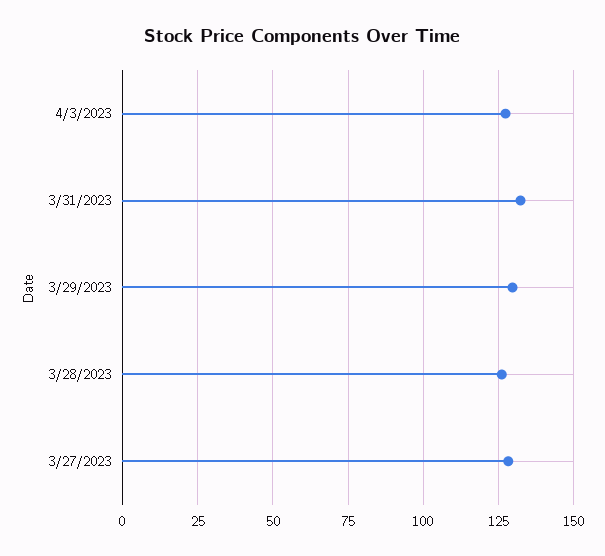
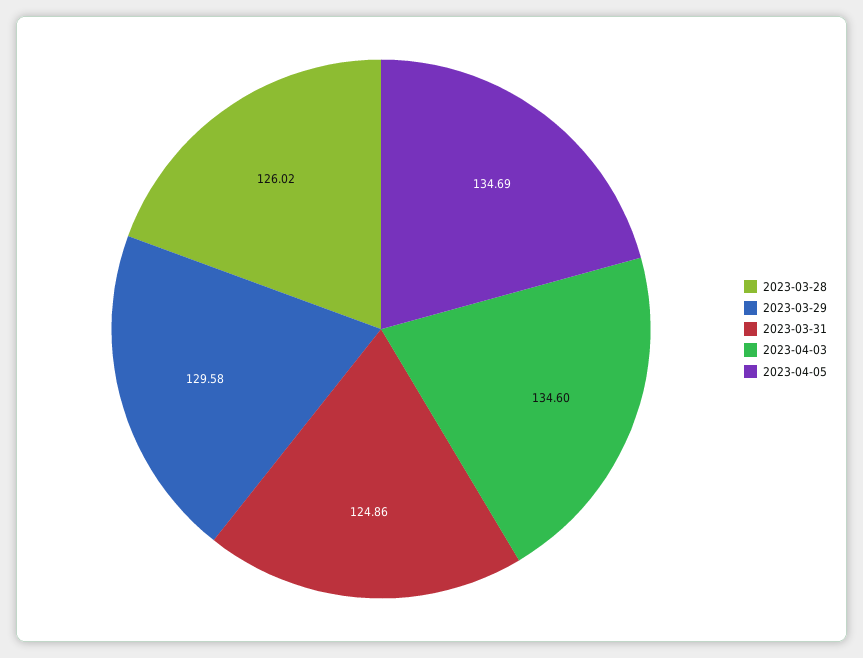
4/3/2023: 127.5 -> 134.6
3/31/2023: 132.5 -> 124.86
3/27/2023: 127.5 -> none
2023-04-05: none -> 134.69

